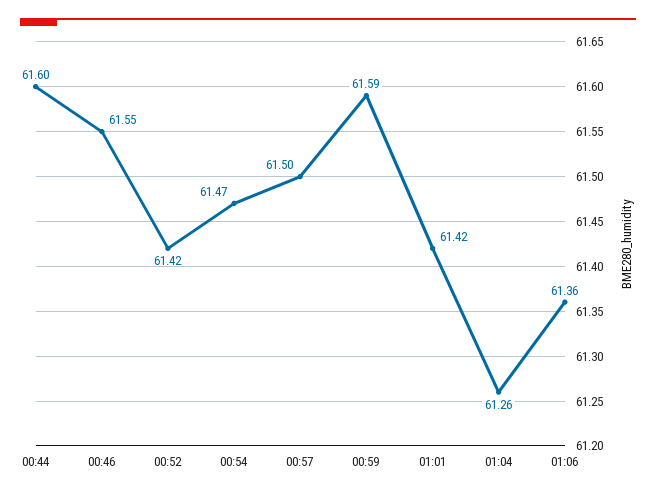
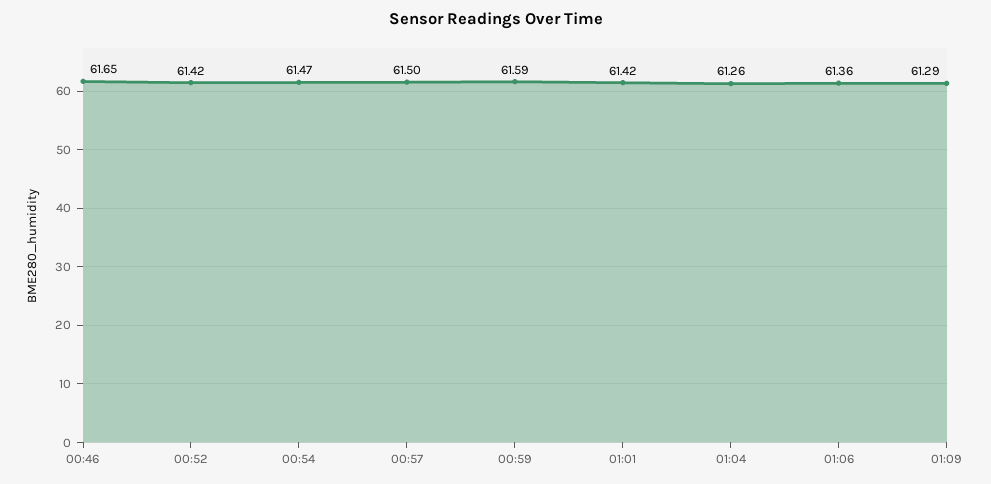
00:44: 61.6 -> none
00:46: 61.55 -> 61.65
01:09: none -> 61.29

